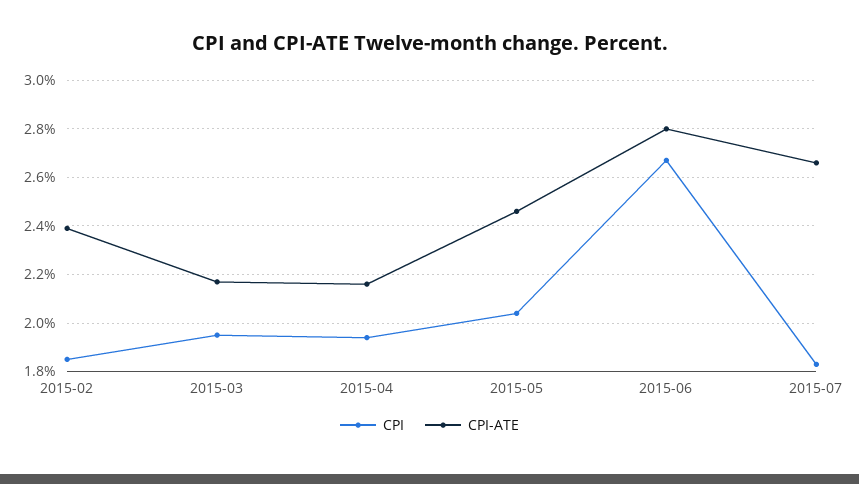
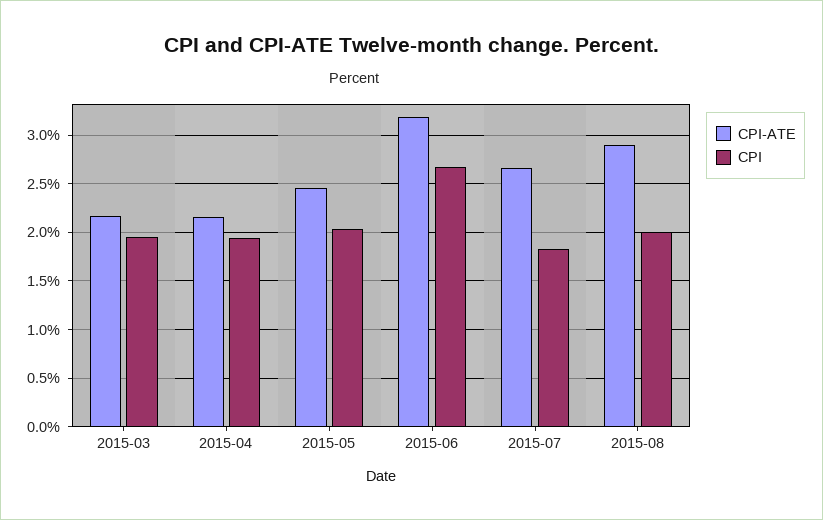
CPI, 2015-02: 1.85 -> none
CPI-ATE, 2015-02: 2.4 -> none
CPI-ATE, 2015-06: 2.8 -> 3.2
CPI-ATE, 2015-08: none -> 2.9
CPI, 2015-08: none -> 2

